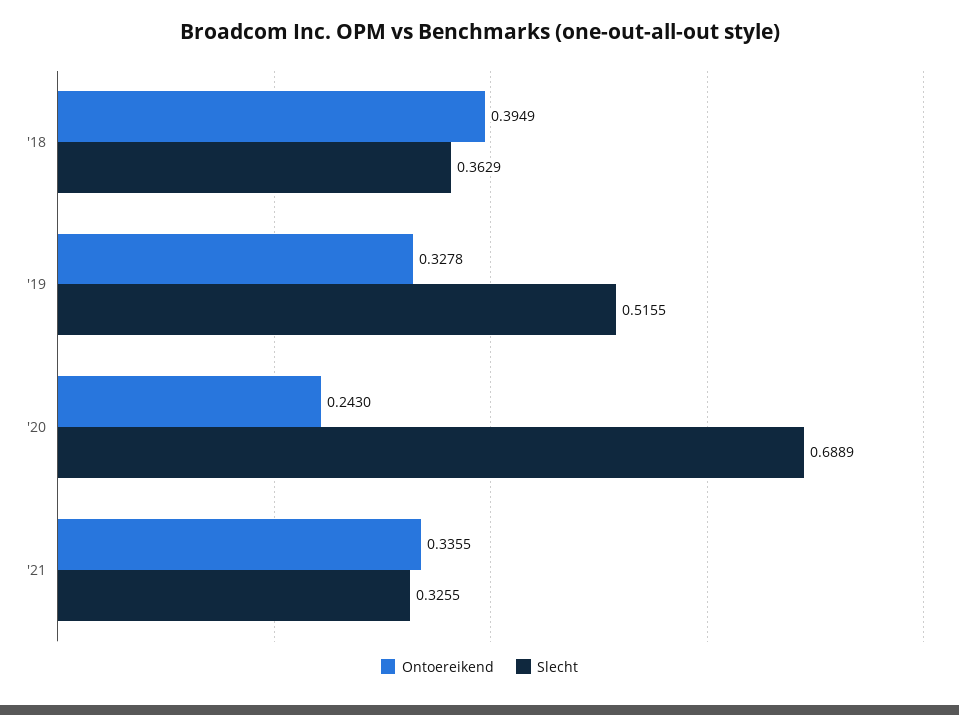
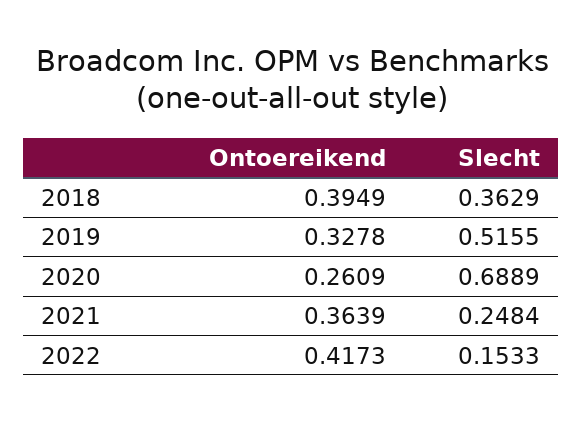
Ontoereikend, '20: 0.243 -> 0.2609
Ontoereikend, '21: 0.3355 -> 0.3639
Slecht, '21: 0.3255 -> 0.2484
Ontoereikend, 2022: none -> 0.4173
Slecht, 2022: none -> 0.1533

